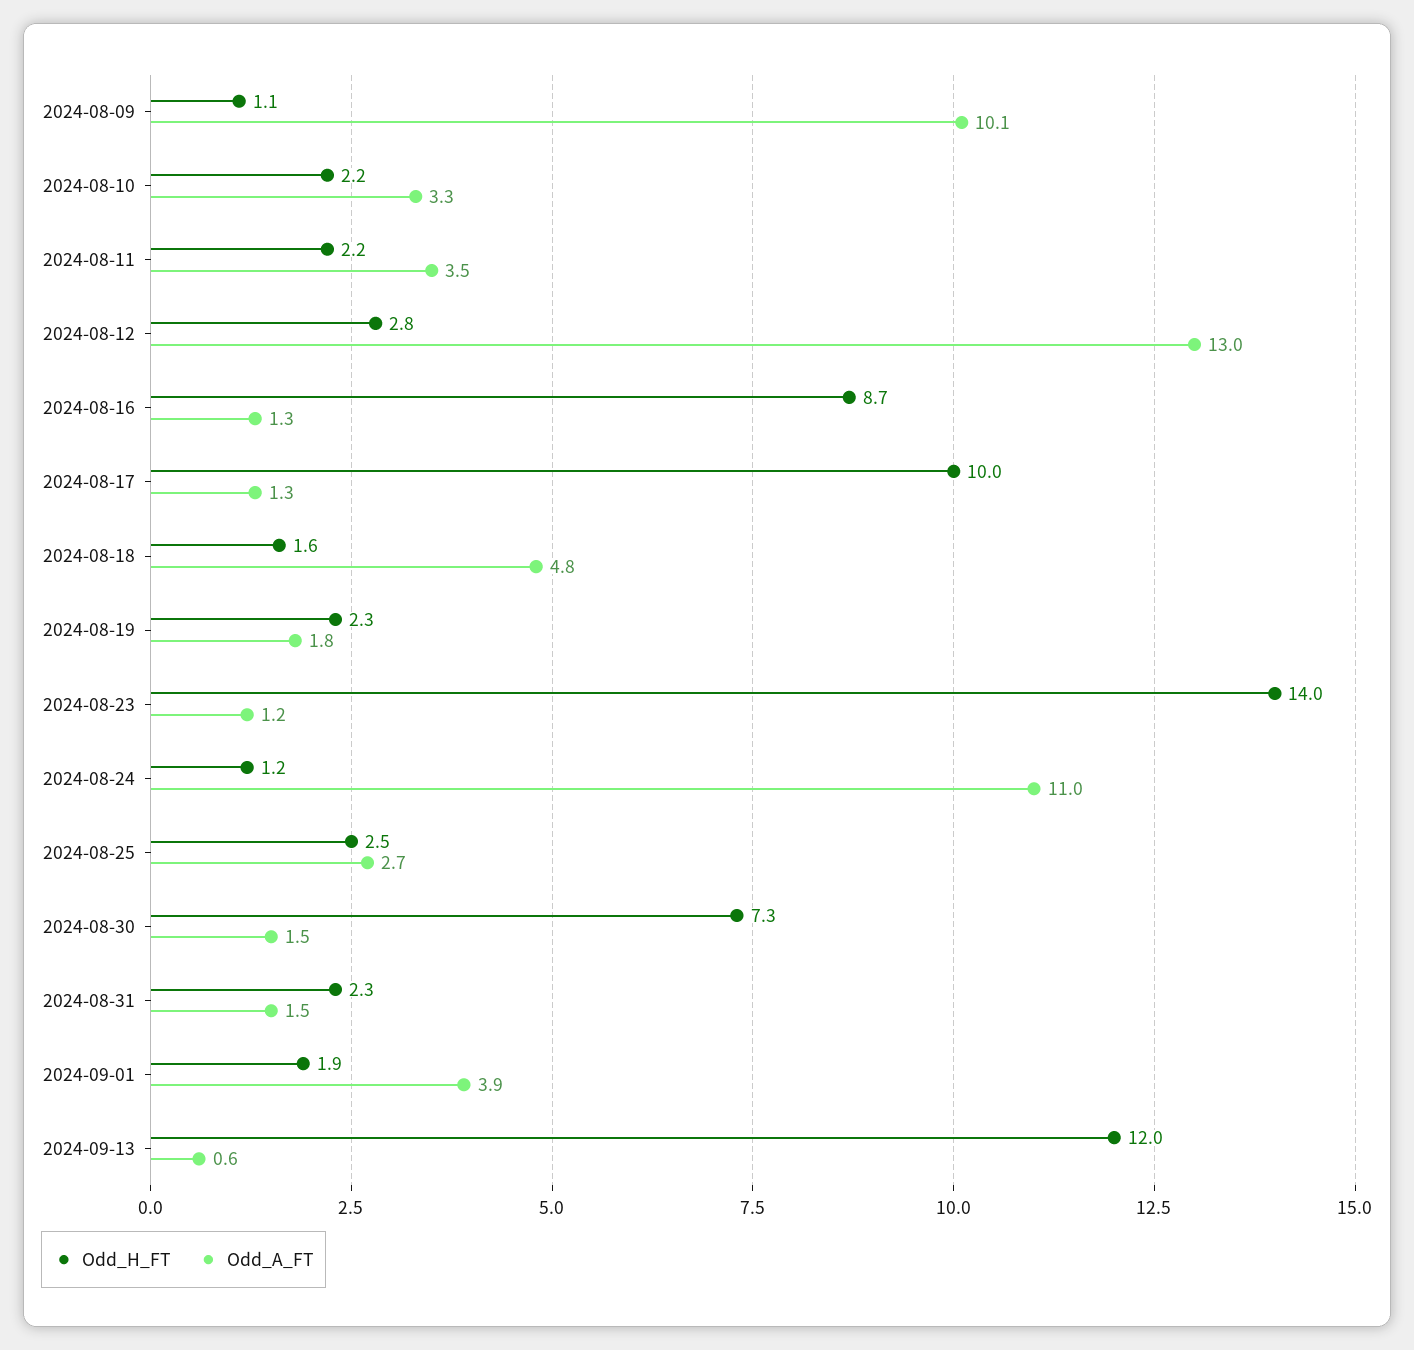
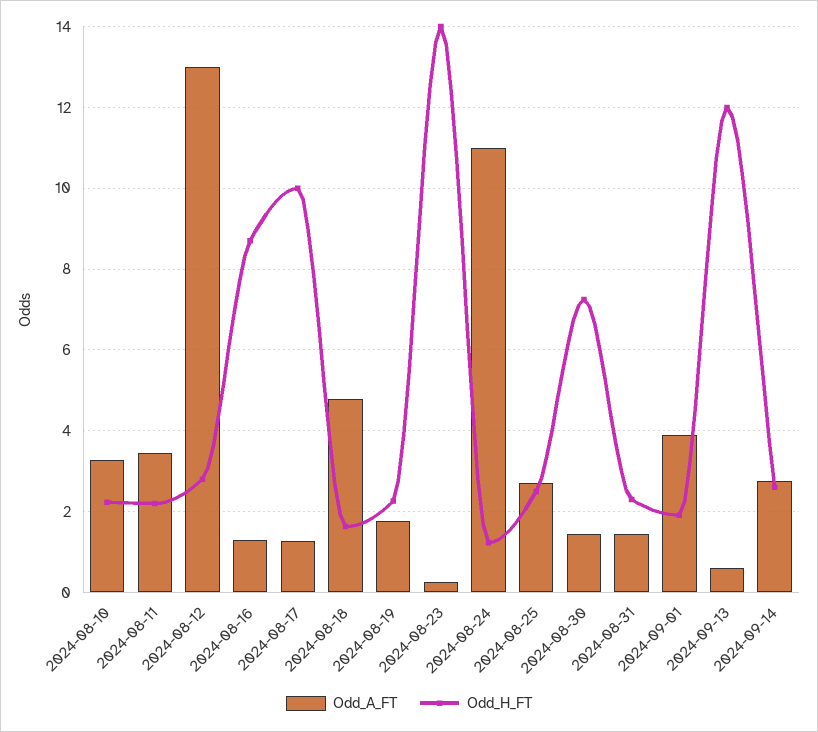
Odd_H_FT, 2024-08-09: 1.1 -> none
Odd_A_FT, 2024-08-09: 10.1 -> none
Odd_A_FT, 2024-08-23: 1.2 -> 0.2
Odd_A_FT, 2024-09-14: none -> 2.8
Odd_H_FT, 2024-09-14: none -> 2.6

